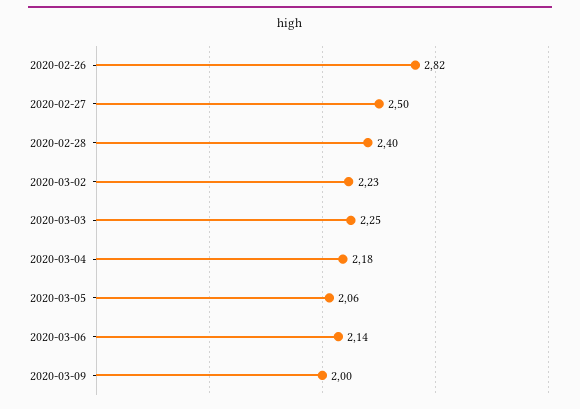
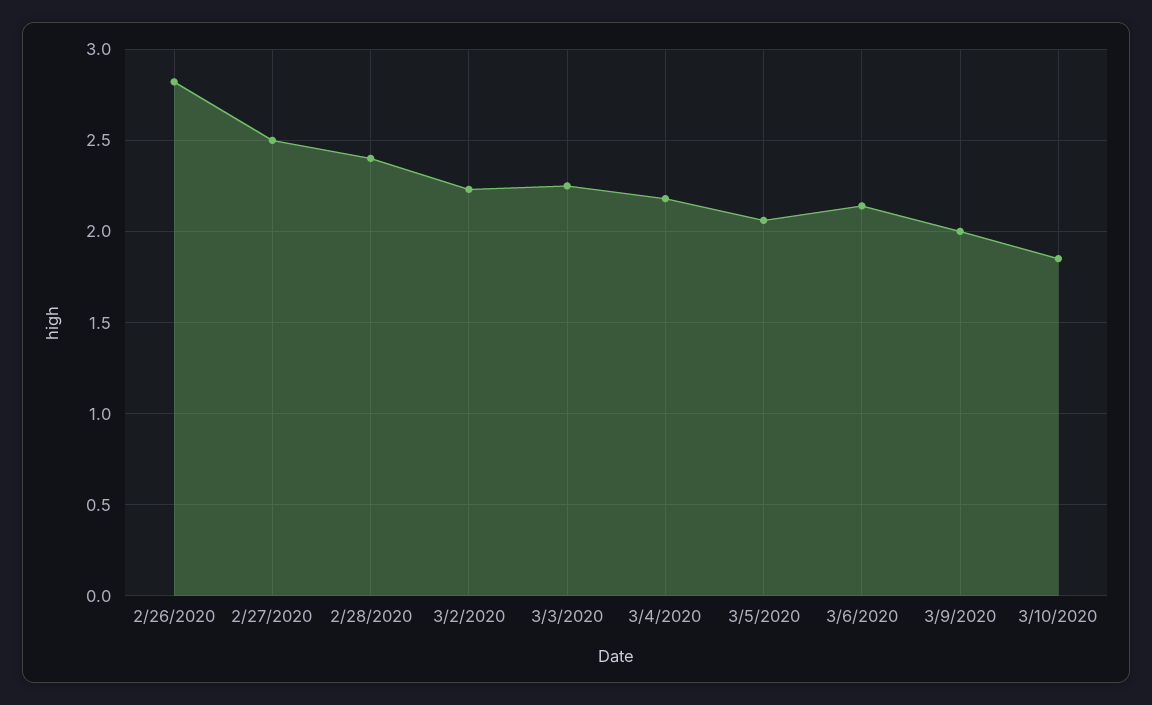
3/10/2020: none -> 1.85

